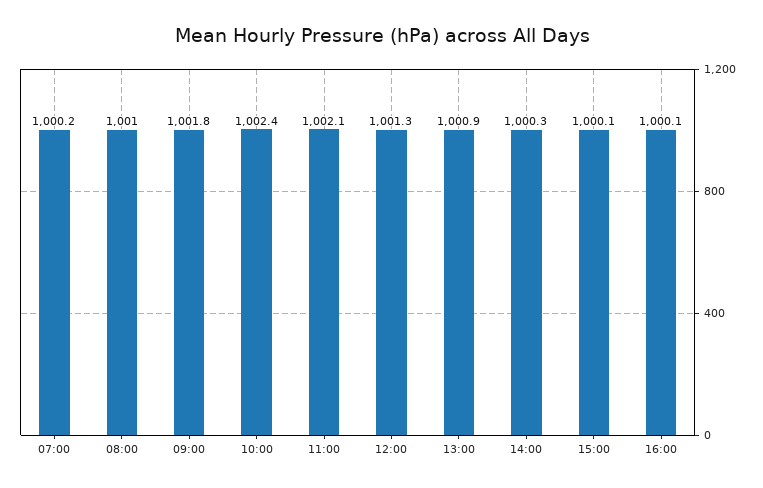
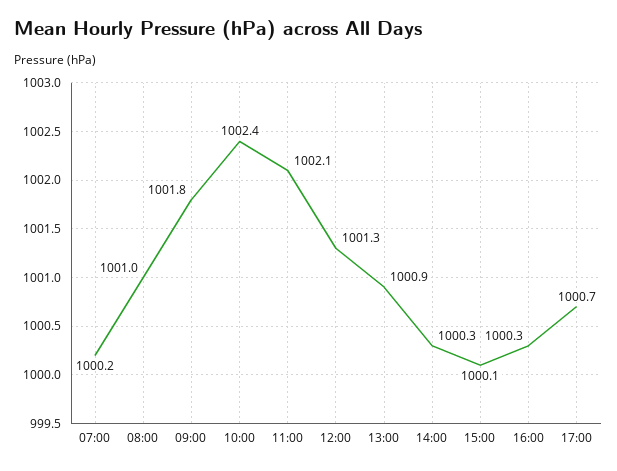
16:00: 1000.1 -> 1000.3
17:00: none -> 1000.7

